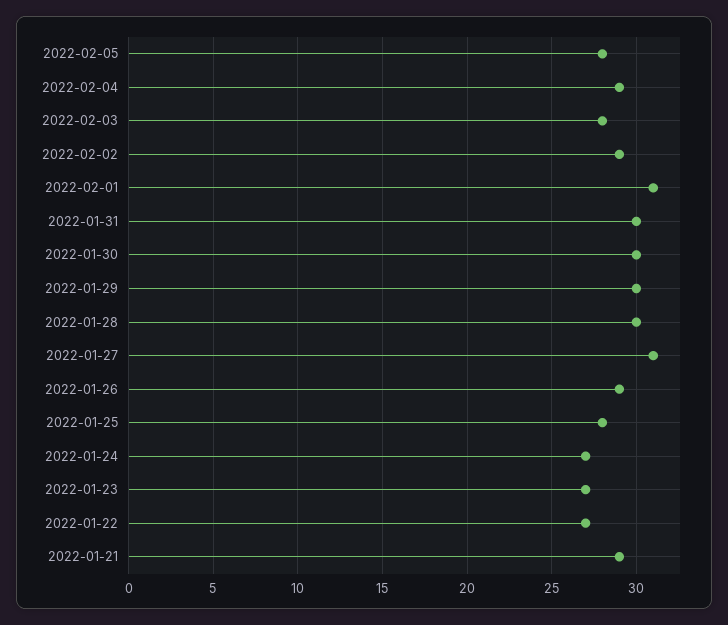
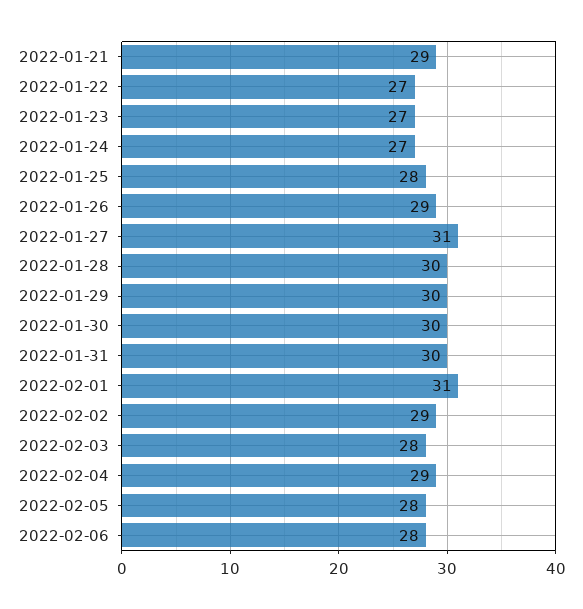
2022-02-06: none -> 28

